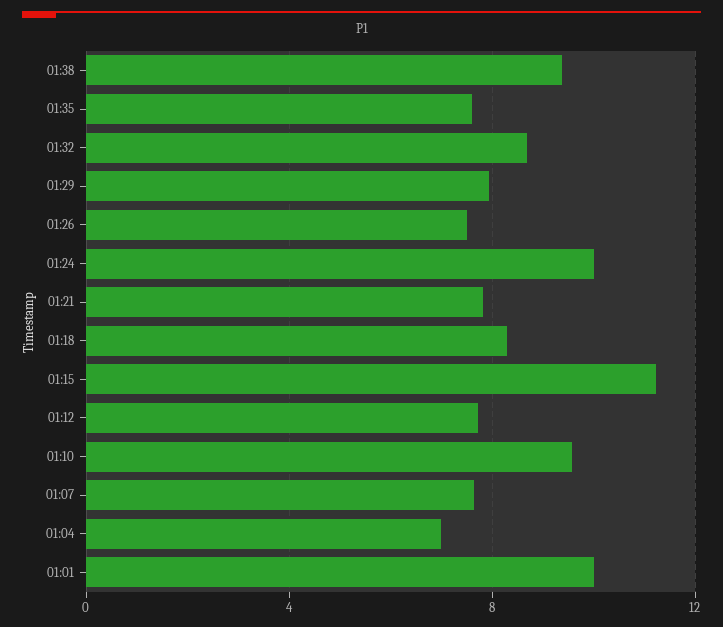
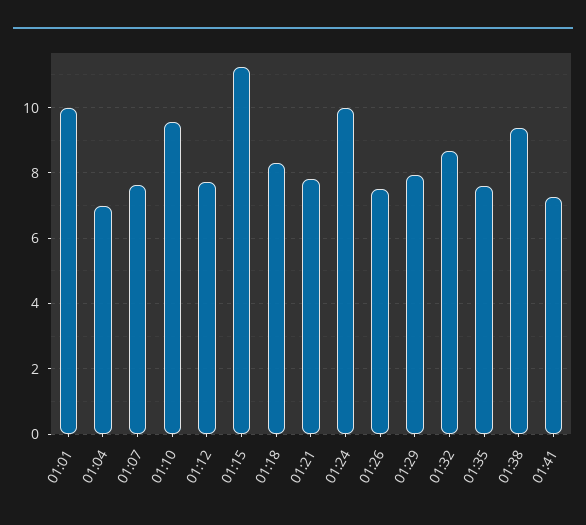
01:41: none -> 7.2

